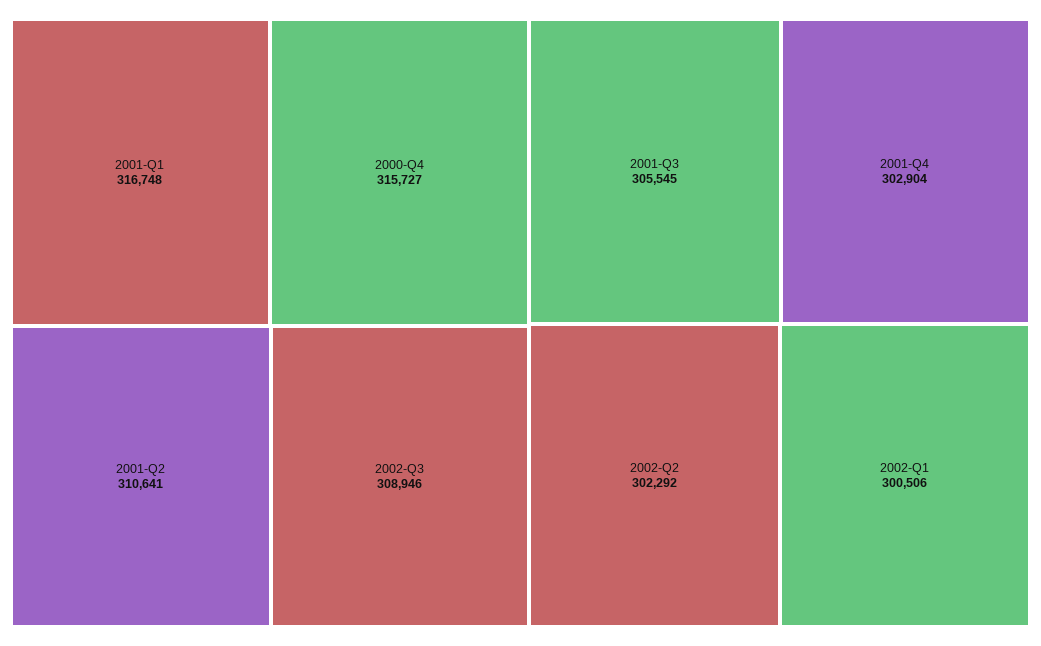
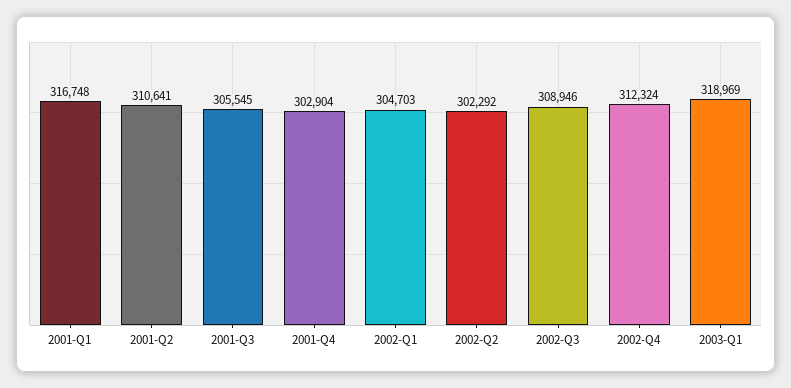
2000-Q4: 315727 -> none
2002-Q1: 300506 -> 304703
2002-Q4: none -> 312324
2003-Q1: none -> 318969

